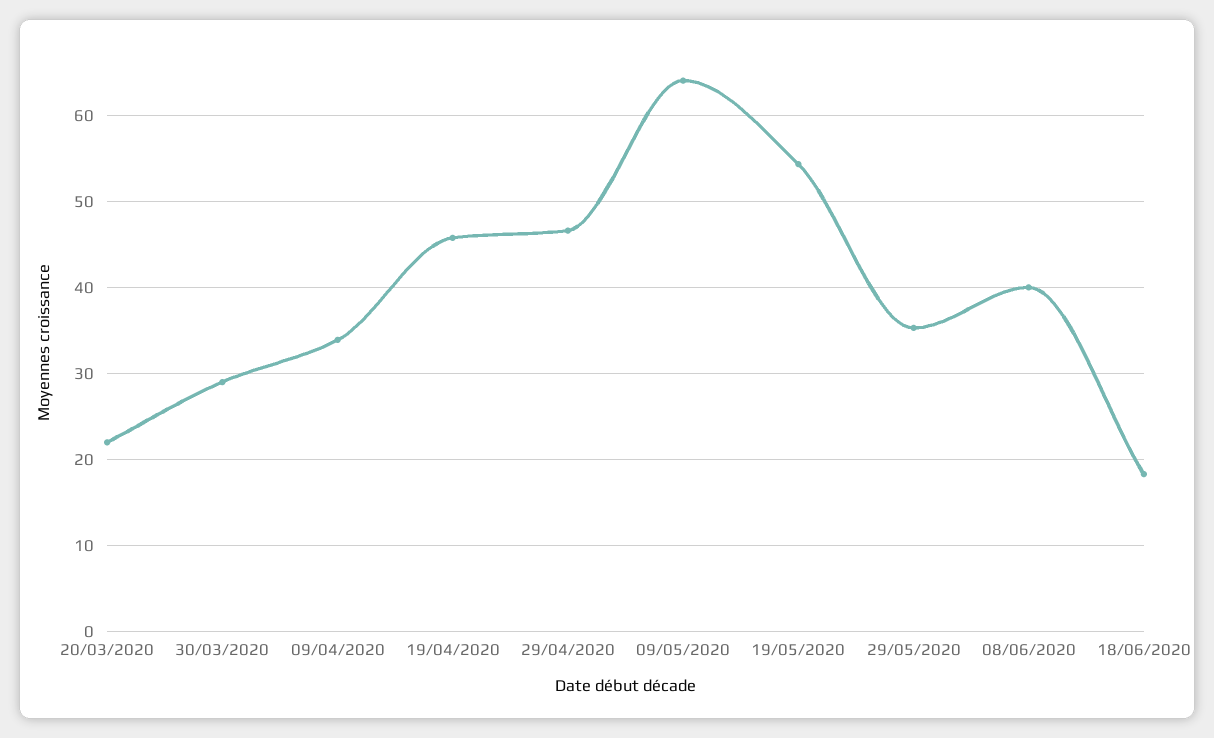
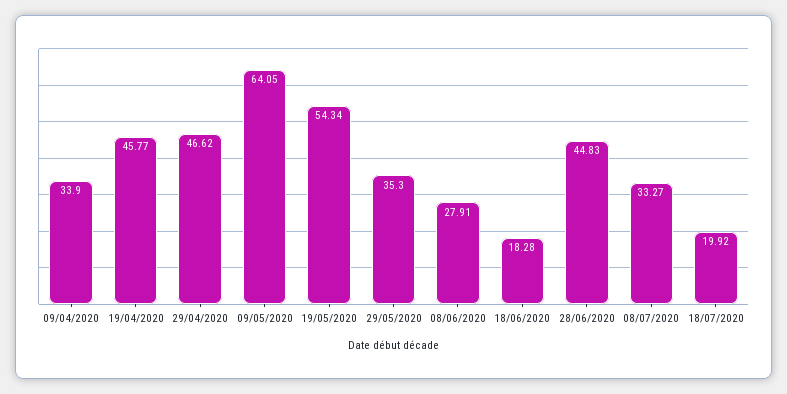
20/03/2020: 22 -> none
30/03/2020: 29 -> none
08/06/2020: 40 -> 27.91
28/06/2020: none -> 44.83
08/07/2020: none -> 33.27
18/07/2020: none -> 19.92

